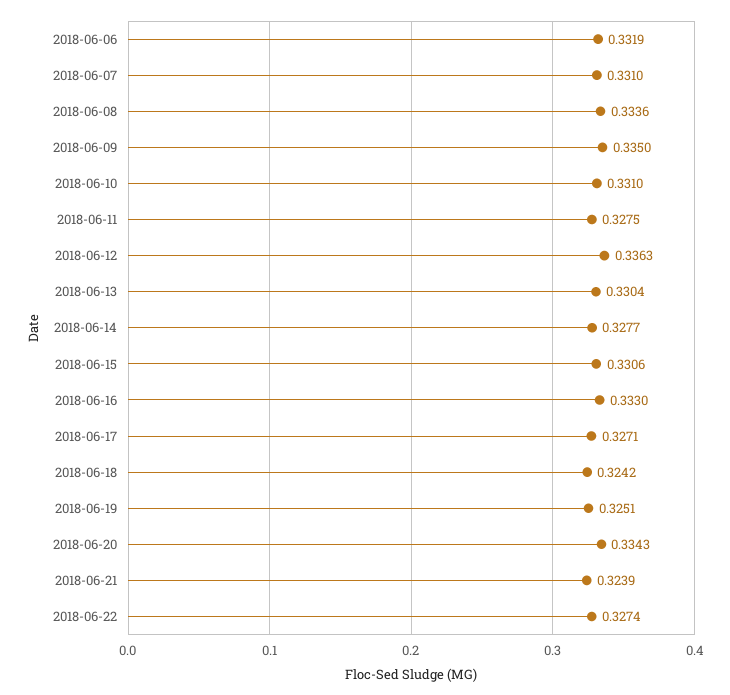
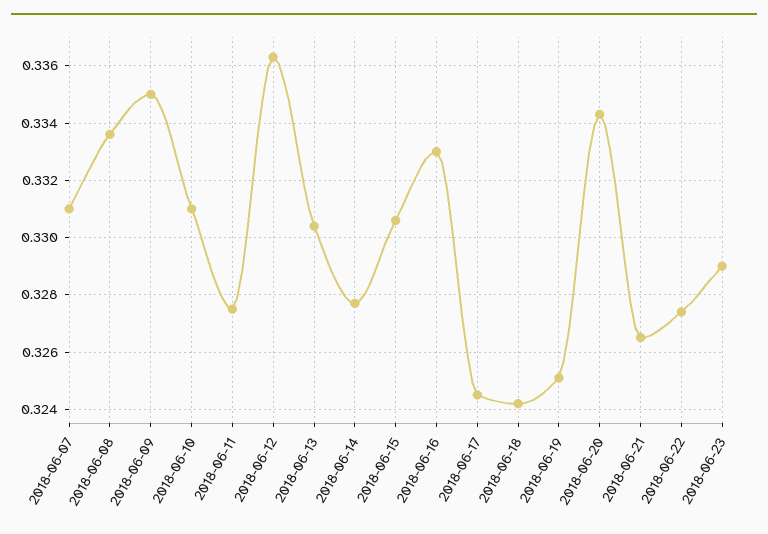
2018-06-06: 0.3319 -> none
2018-06-17: 0.3271 -> 0.3245
2018-06-21: 0.3239 -> 0.3265
2018-06-23: none -> 0.329

